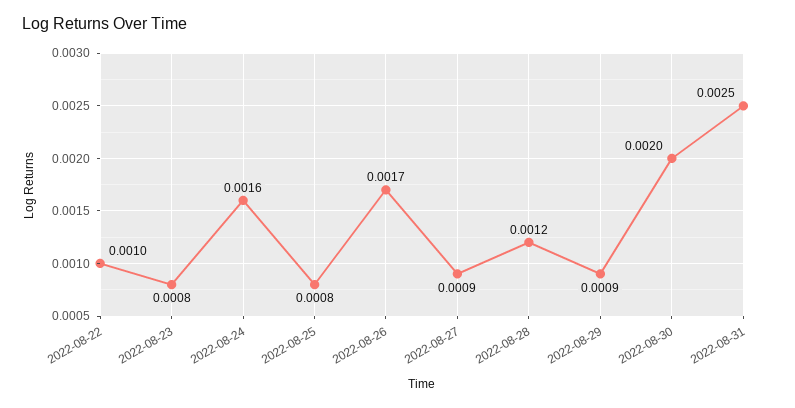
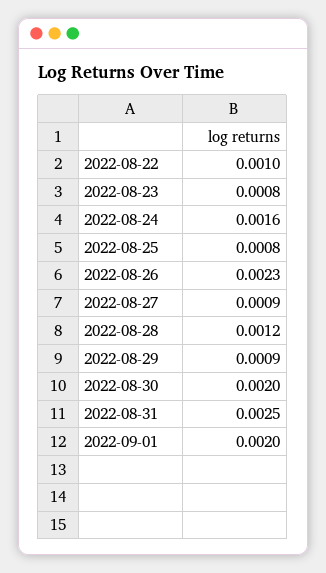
2022-08-26: 0.0017 -> 0.0023
2022-09-01: none -> 0.002

